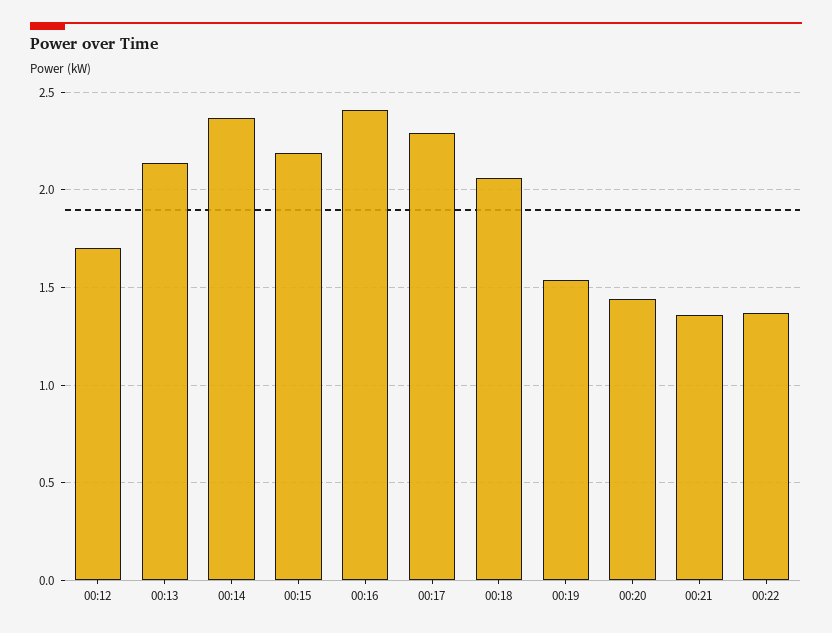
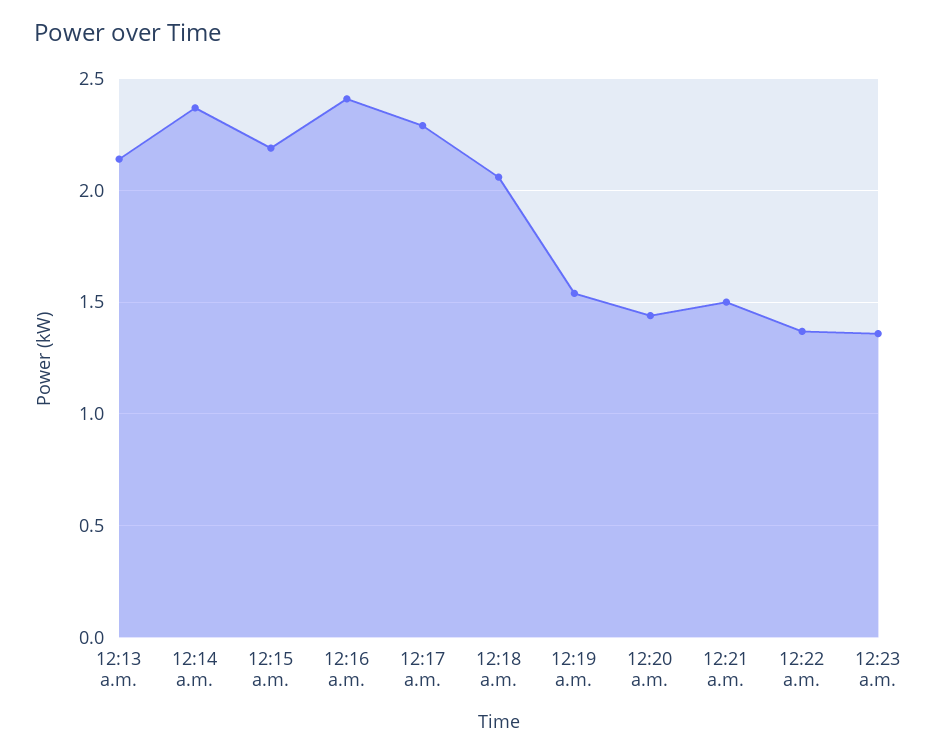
00:12: 1.7 -> none
00:21: 1.35 -> 1.5
12:23 a.m.: none -> 1.35

